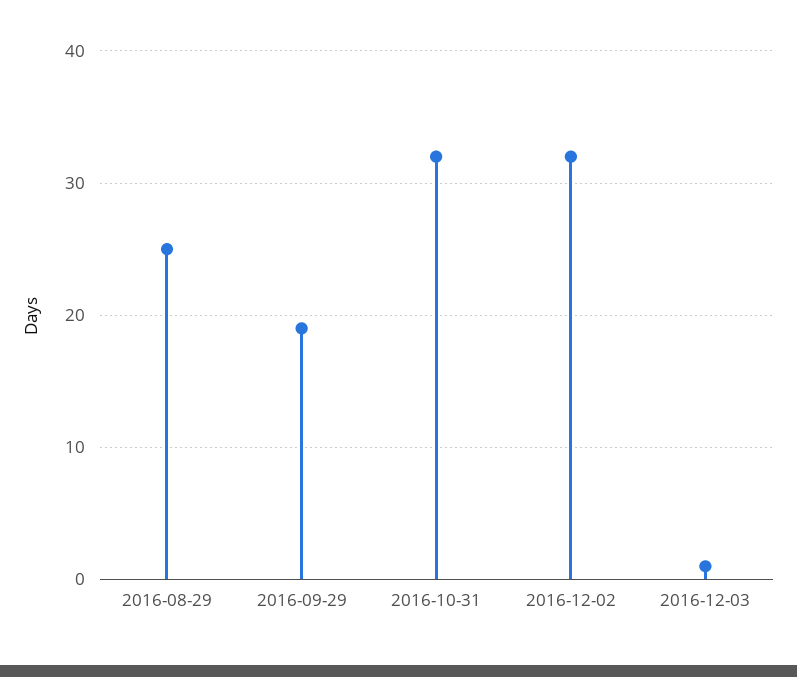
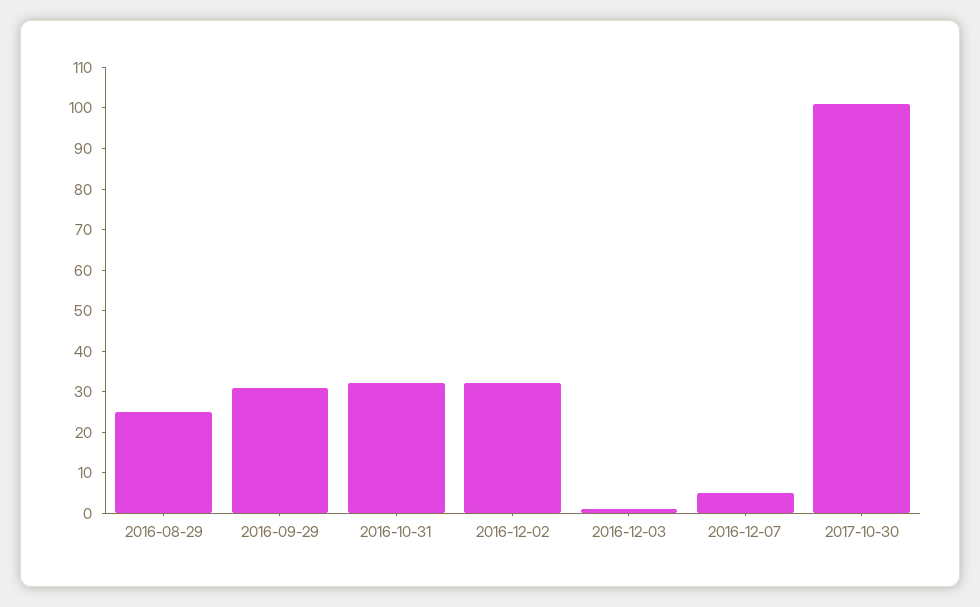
2016-09-29: 19 -> 30
2016-12-07: none -> 5
2017-10-30: none -> 100

